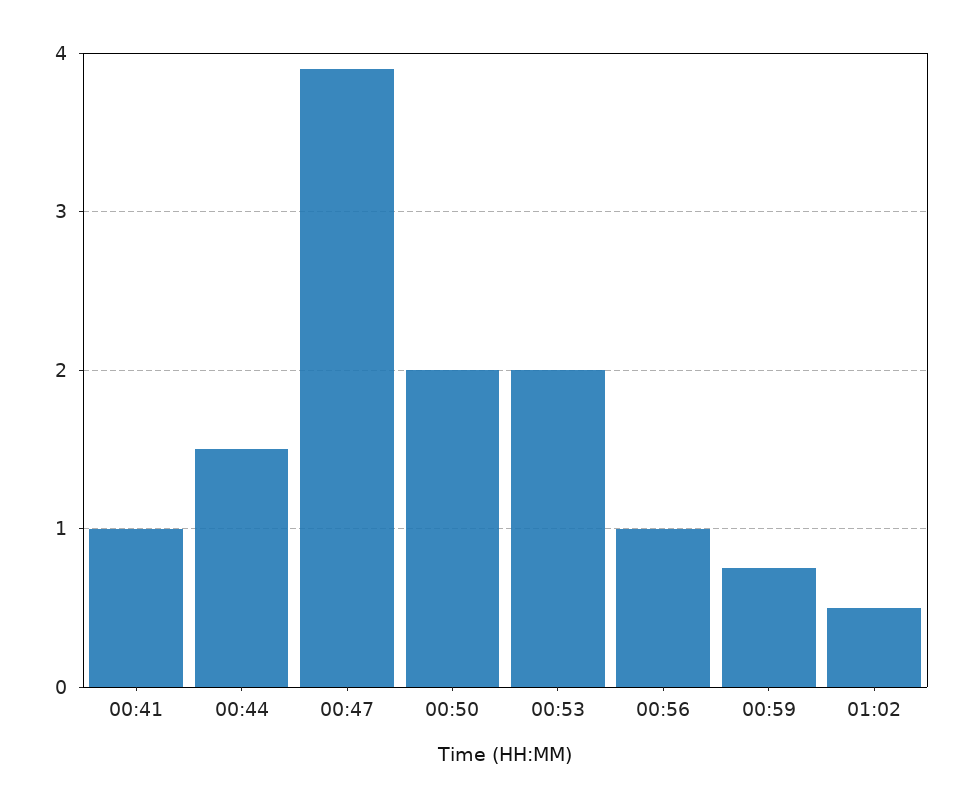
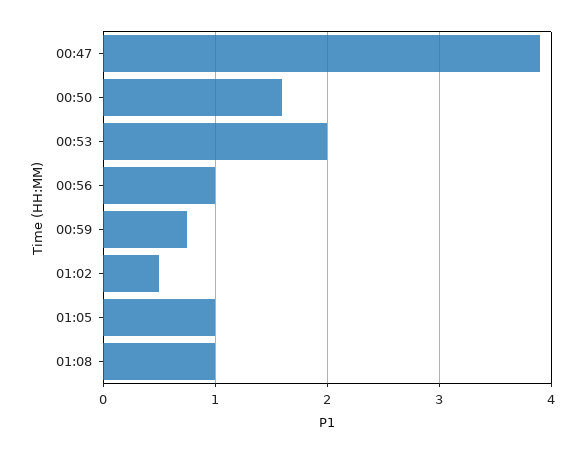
00:41: 1 -> none
00:44: 1.5 -> none
00:50: 2 -> 1.6
01:05: none -> 1
01:08: none -> 1

